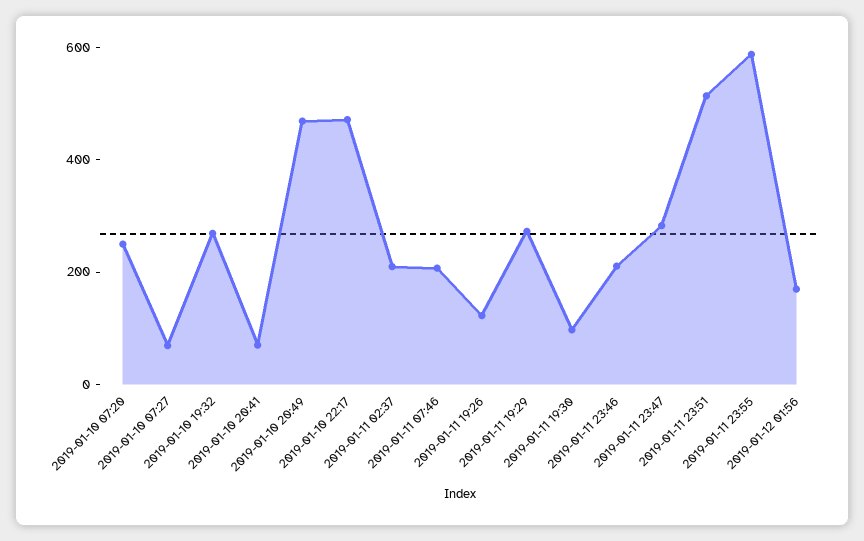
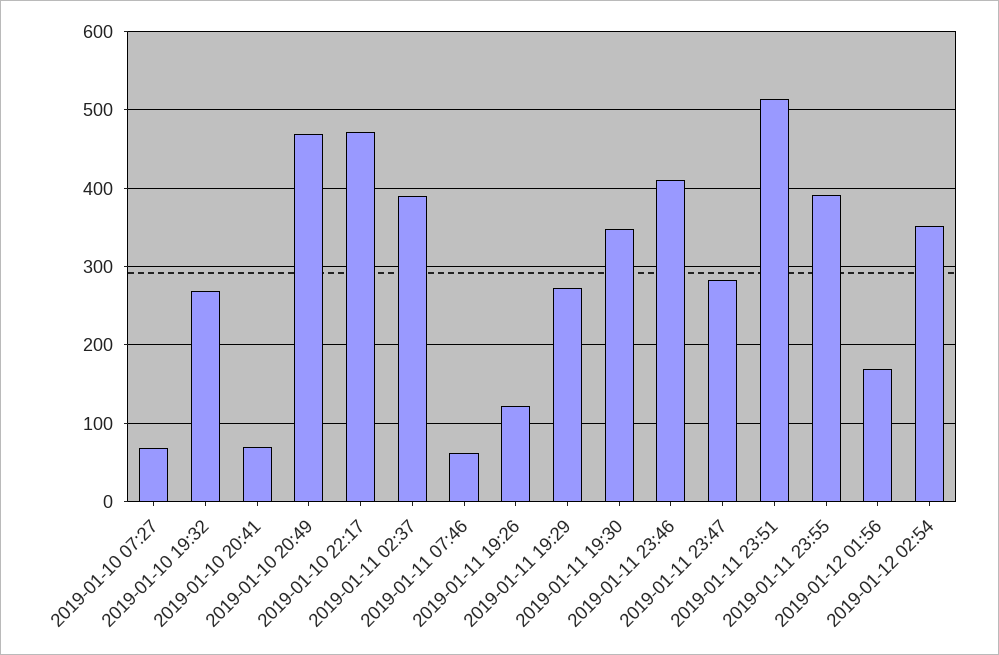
2019-01-10 07:20: 250 -> none
2019-01-11 02:37: 200 -> 390
2019-01-11 07:46: 200 -> 60
2019-01-11 19:30: 100 -> 350
2019-01-11 23:46: 200 -> 410
2019-01-11 23:55: 600 -> 390
2019-01-12 02:54: none -> 350

